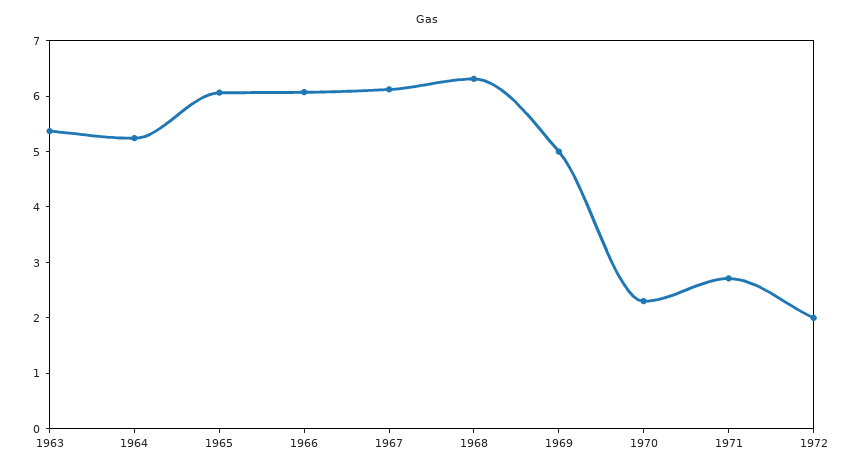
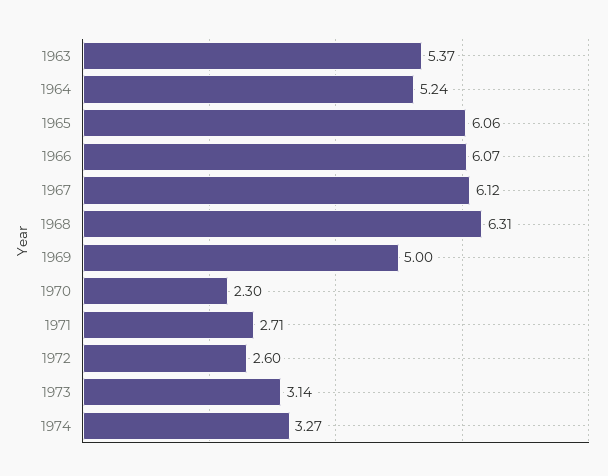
1972: 2 -> 2.6
1973: none -> 3.14
1974: none -> 3.27

